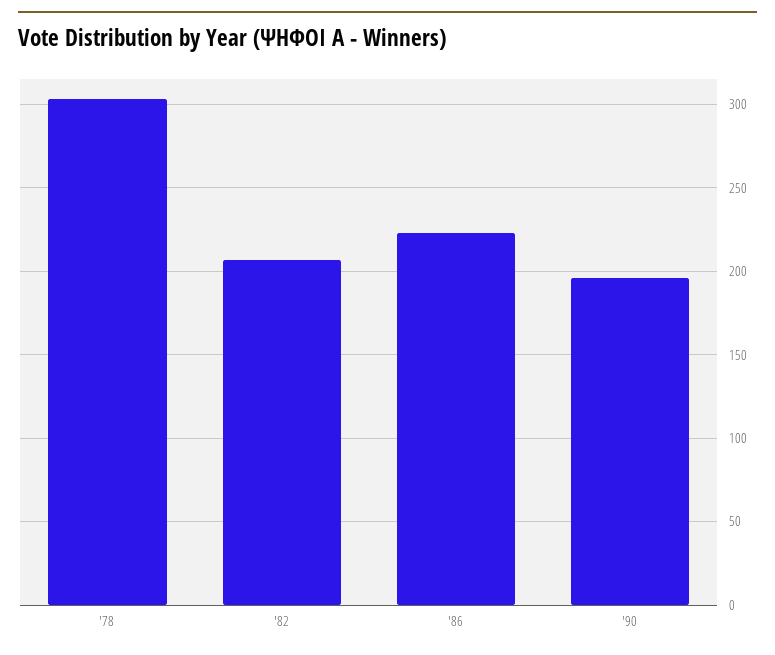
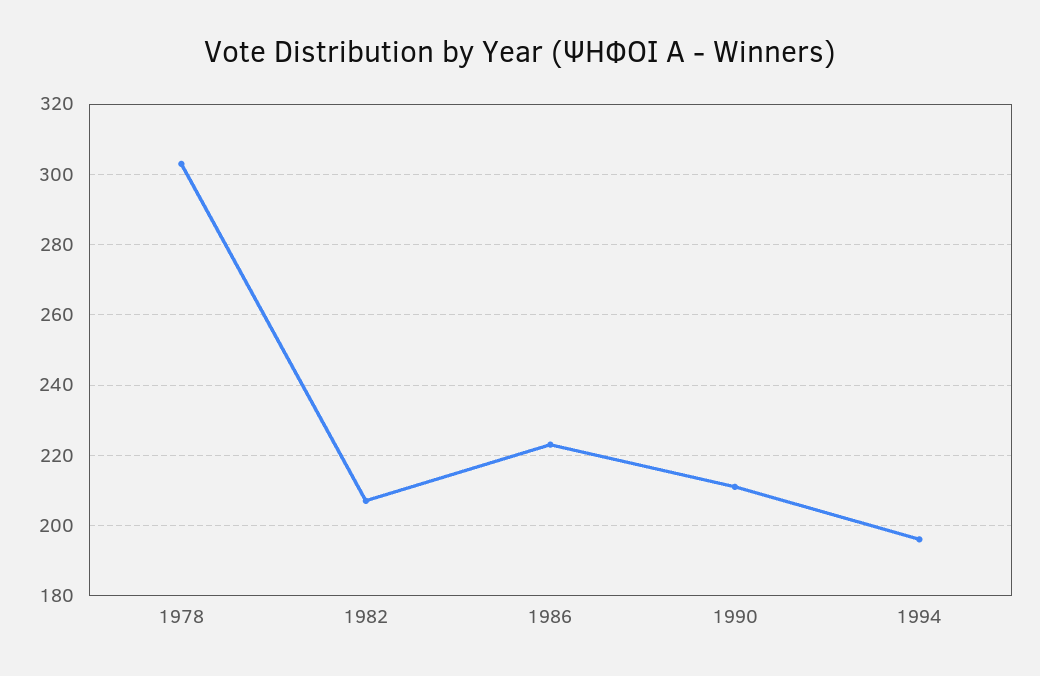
'90: 195 -> 210
1994: none -> 195

